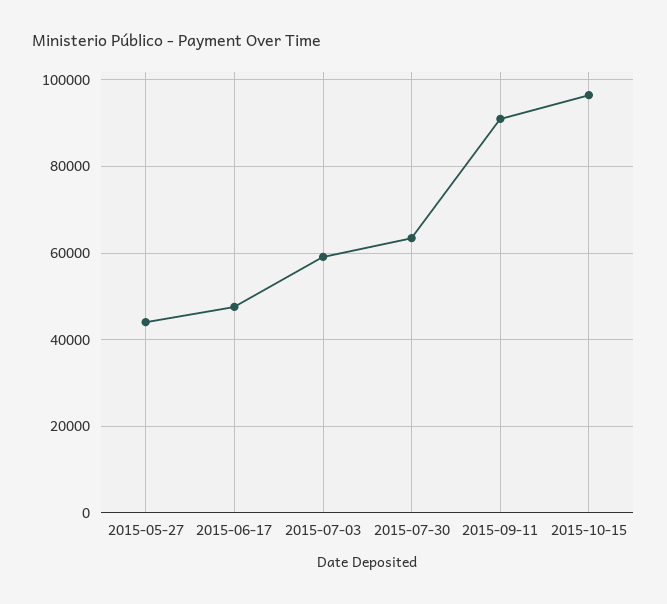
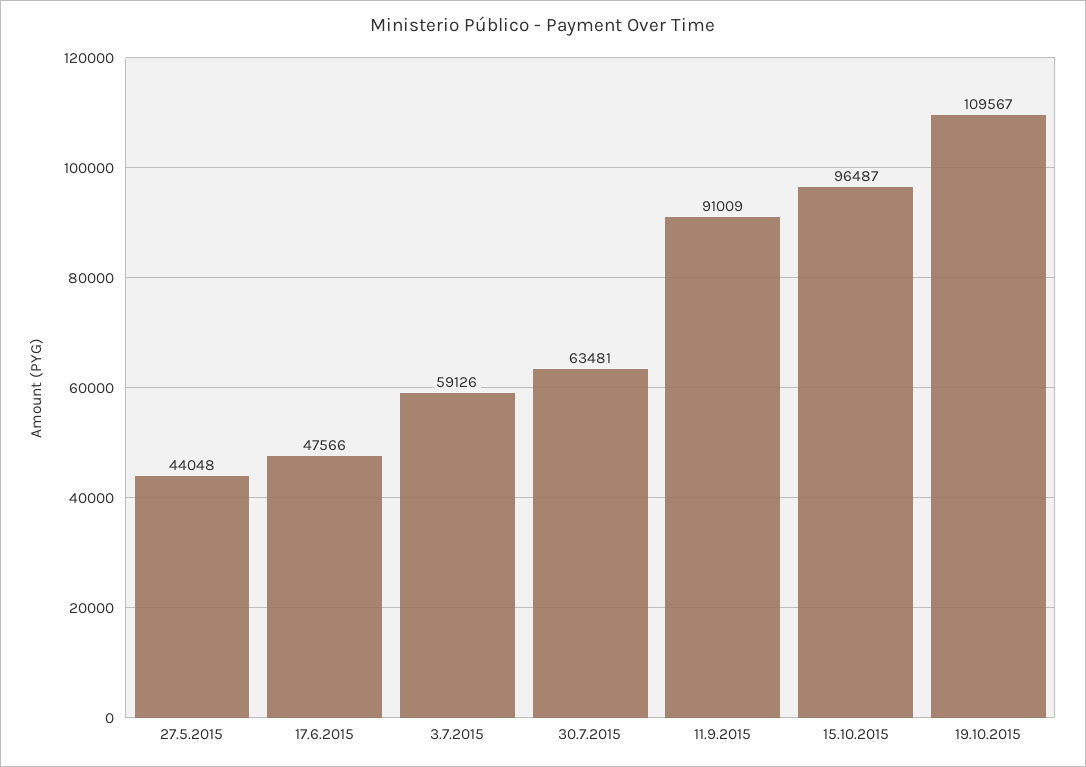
19.10.2015: none -> 109567

